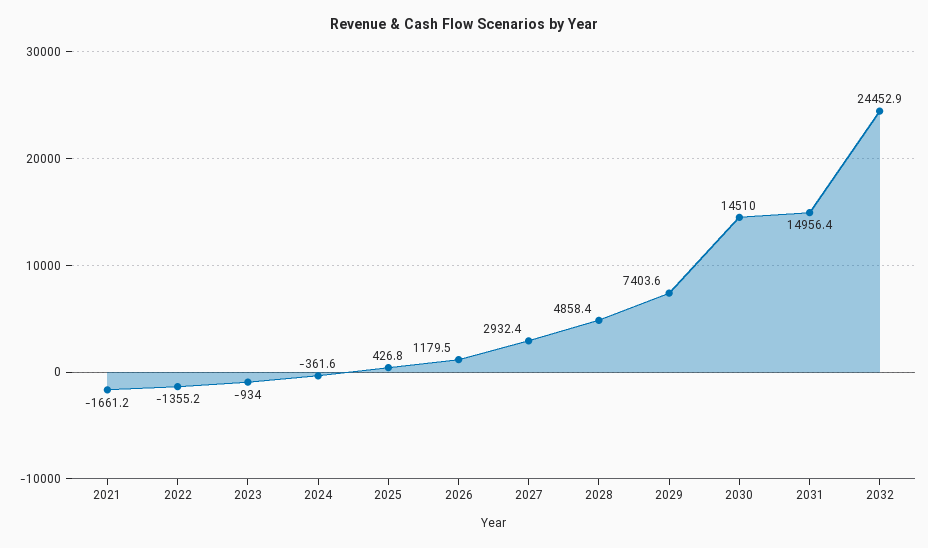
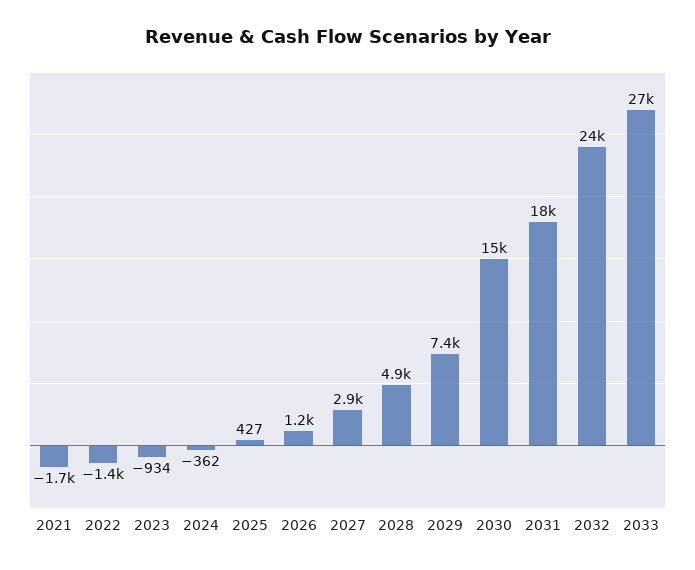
2031: 14956.4 -> 18000
2033: none -> 27000

